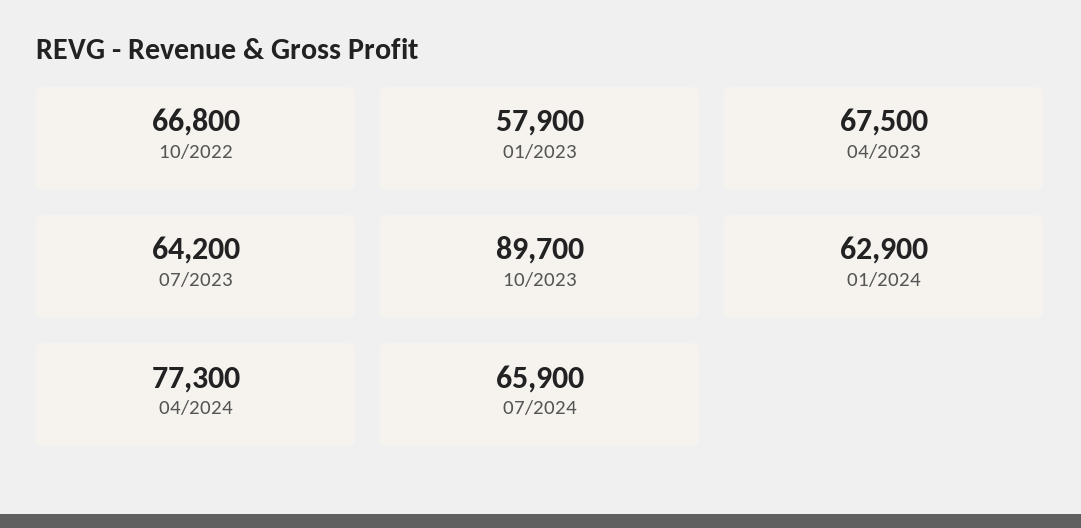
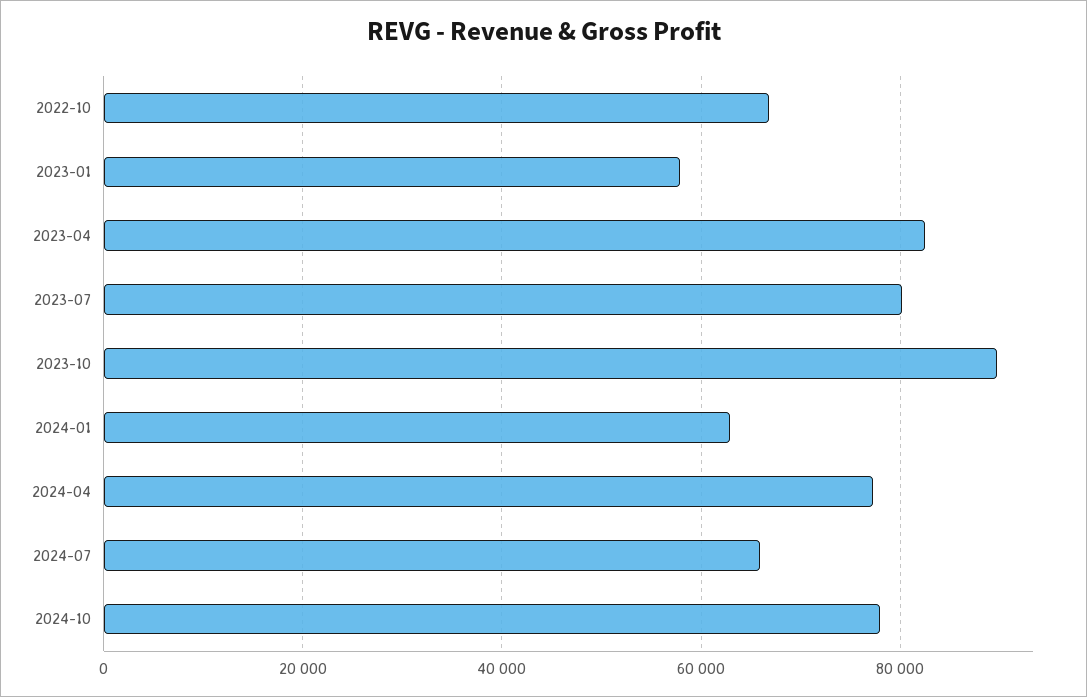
04/2023: 67500 -> 82000
07/2023: 64200 -> 80000
2024-10: none -> 78000

